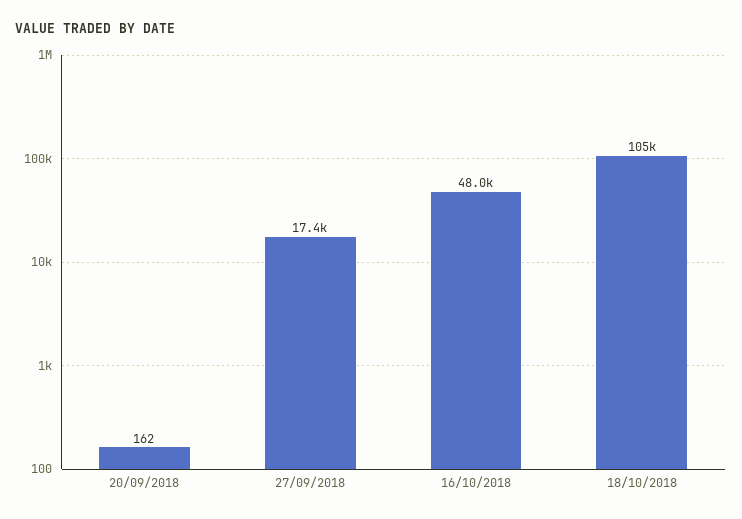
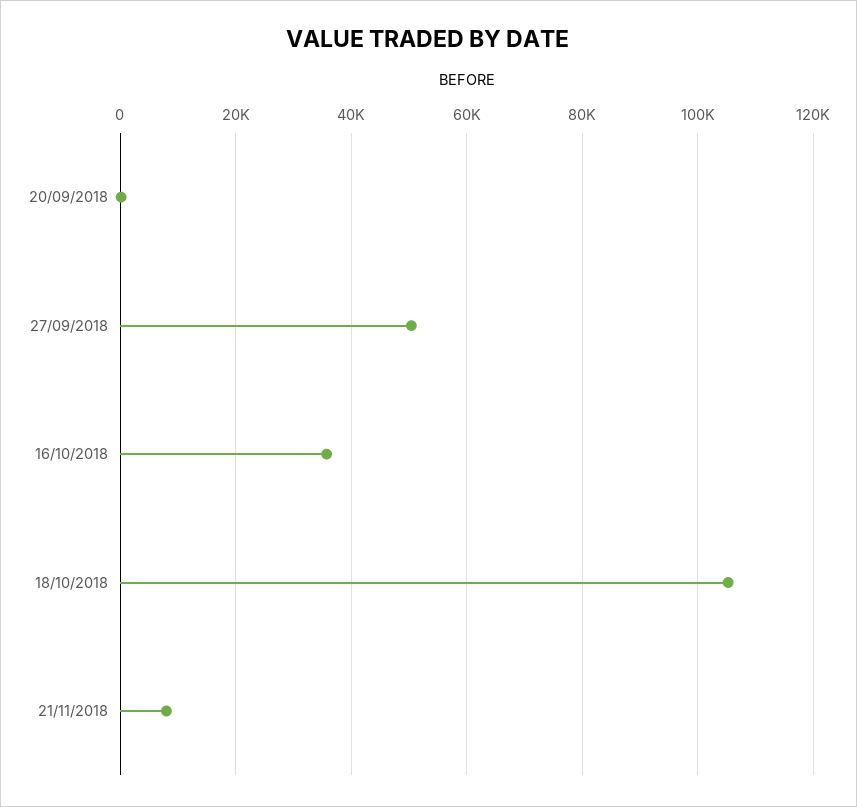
27/09/2018: 17400 -> 50000
16/10/2018: 48000 -> 36000
21/11/2018: none -> 8000

